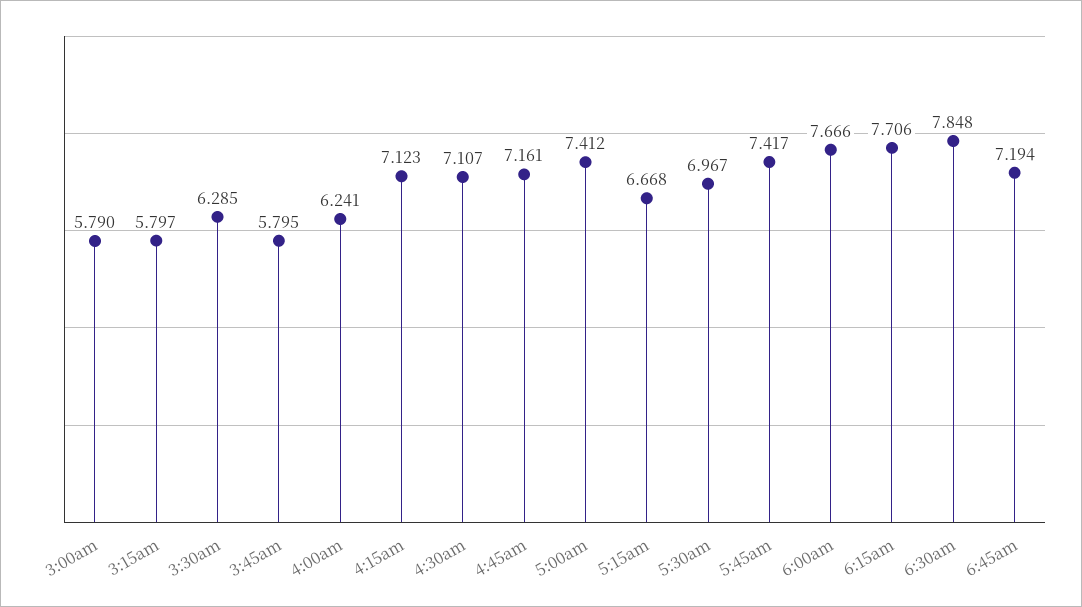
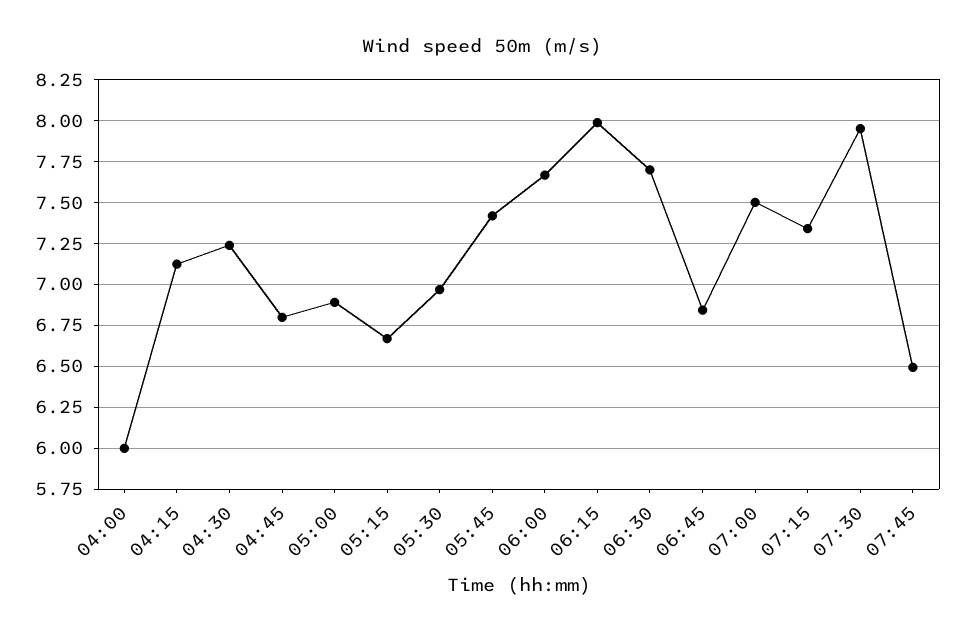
3:00am: 5.79 -> none
3:15am: 5.797 -> none
3:30am: 6.285 -> none
3:45am: 5.795 -> none
4:00am: 6.241 -> 6
4:30am: 7.107 -> 7.25
4:45am: 7.161 -> 6.8
5:00am: 7.412 -> 6.9
6:15am: 7.706 -> 8
6:30am: 7.848 -> 7.7
6:45am: 7.194 -> 6.85
07:00: none -> 7.5
07:15: none -> 7.35
07:30: none -> 7.95
07:45: none -> 6.5

